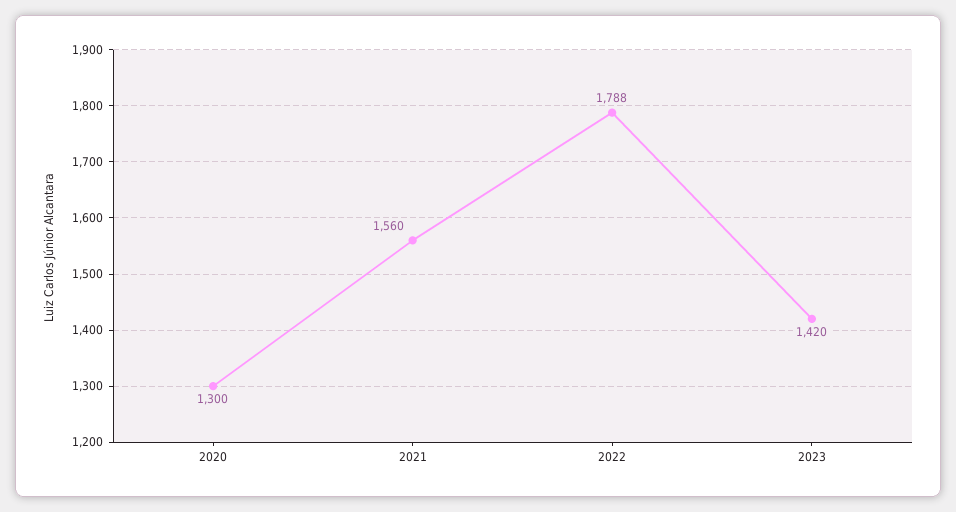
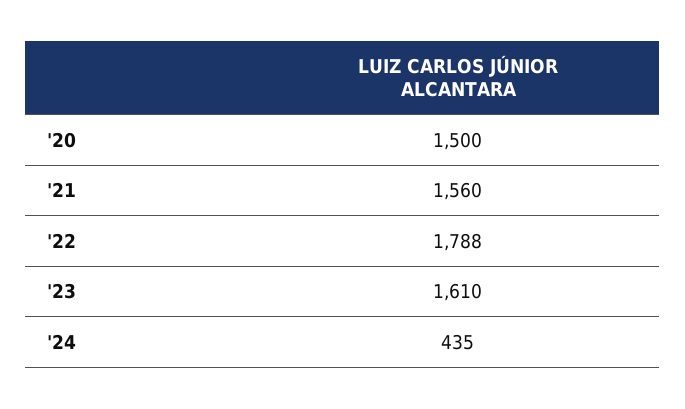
2020: 1300 -> 1500
2023: 1420 -> 1610
'24: none -> 435

